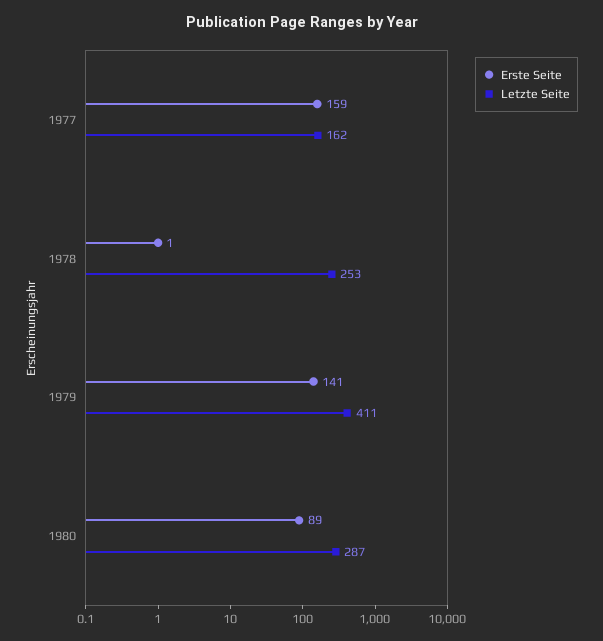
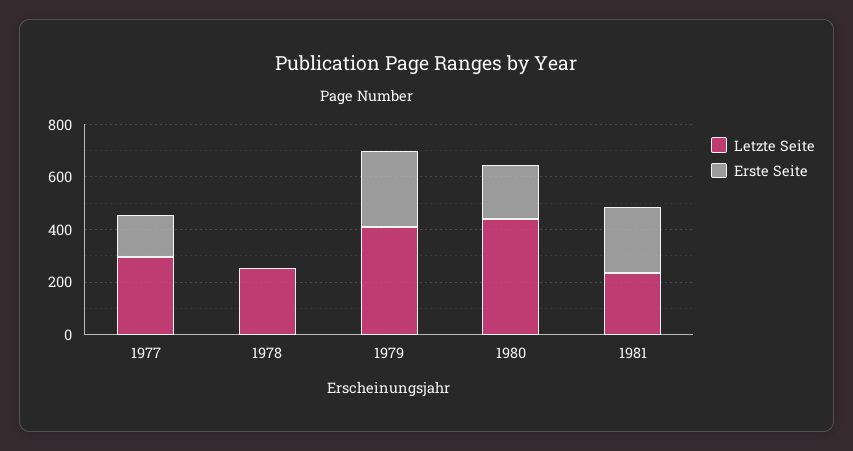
Letzte Seite, 1977: 162 -> 300
Erste Seite, 1979: 141 -> 300
Erste Seite, 1980: 89 -> 200
Letzte Seite, 1980: 287 -> 450
Letzte Seite, 1981: none -> 250
Erste Seite, 1981: none -> 250

